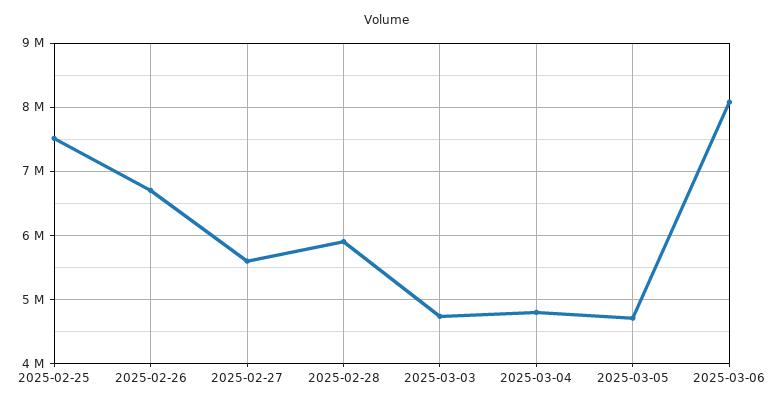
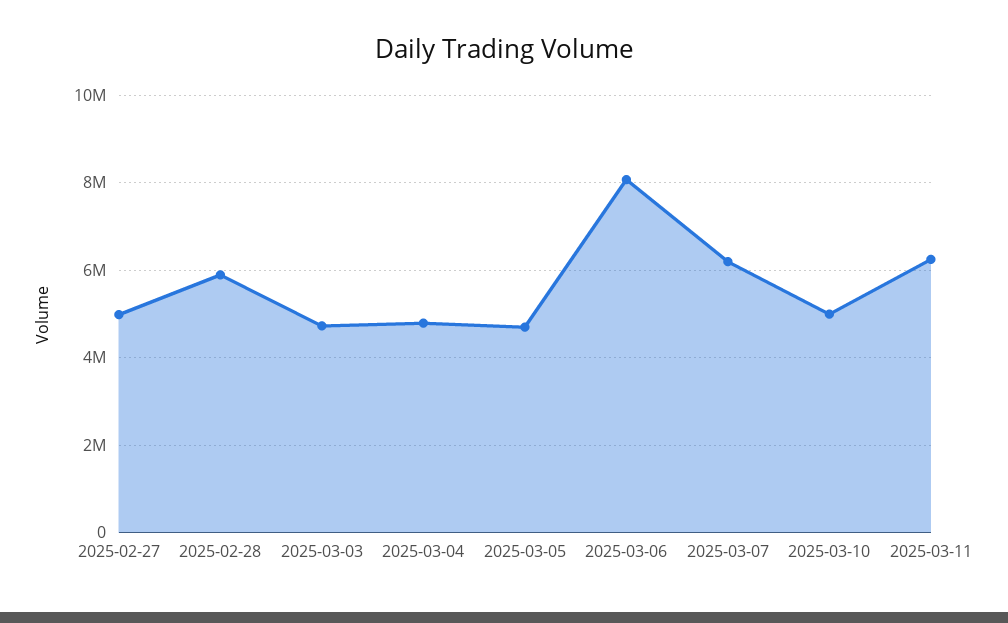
2025-02-25: 7500000 -> none
2025-02-26: 6700000 -> none
2025-02-27: 5600000 -> 5000000
2025-03-07: none -> 6200000
2025-03-10: none -> 5000000
2025-03-11: none -> 6200000

